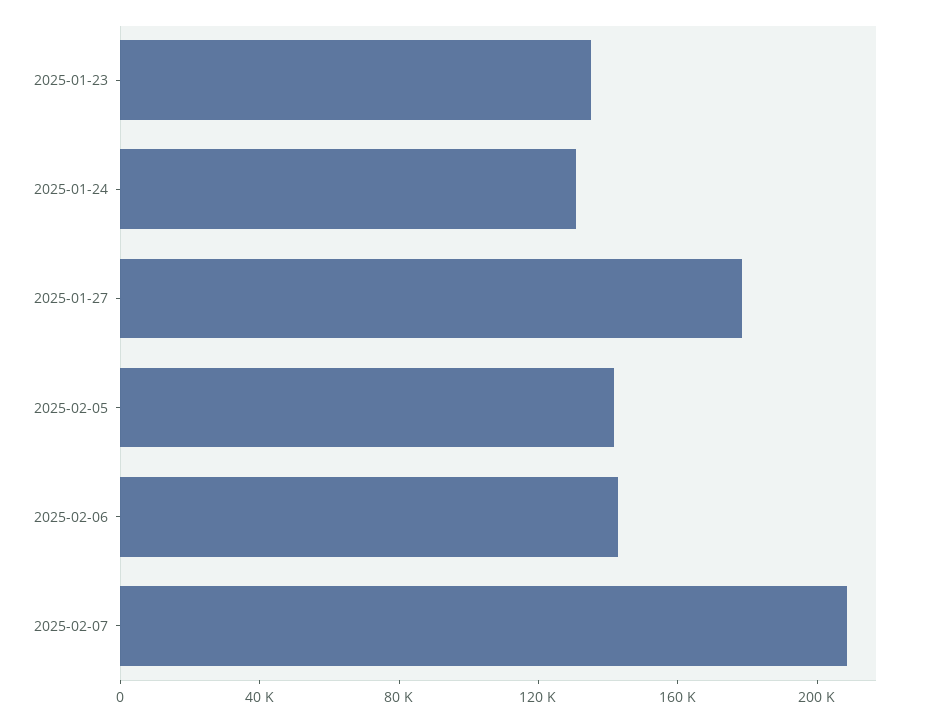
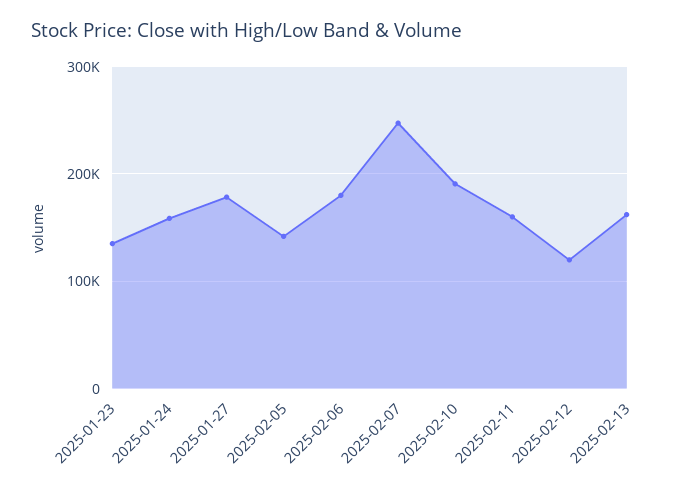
2025-01-24: 130000 -> 160000
2025-02-06: 140000 -> 180000
2025-02-07: 210000 -> 250000
2025-02-10: none -> 190000
2025-02-11: none -> 160000
2025-02-12: none -> 120000
2025-02-13: none -> 160000

